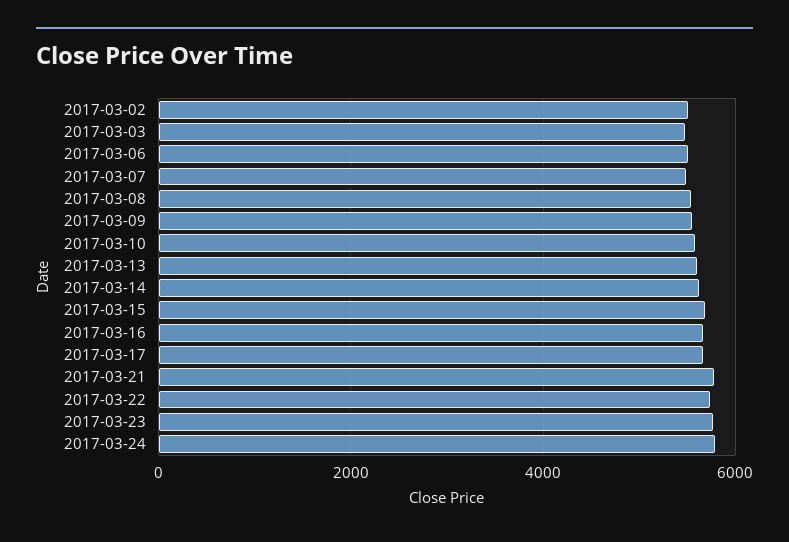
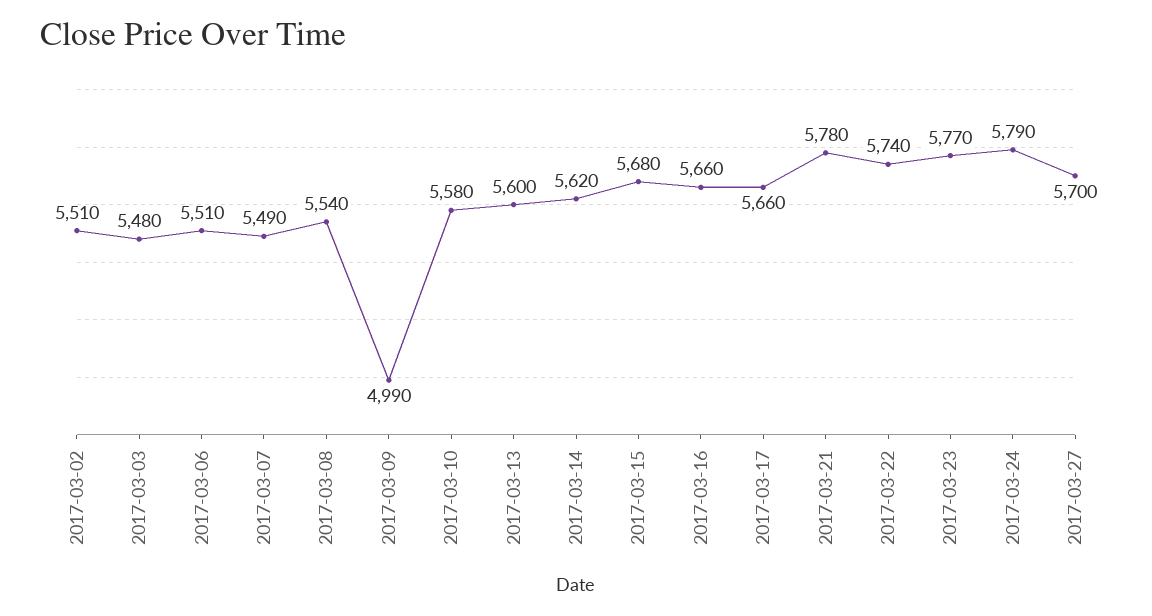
2017-03-09: 5600 -> 4990
2017-03-27: none -> 5700

